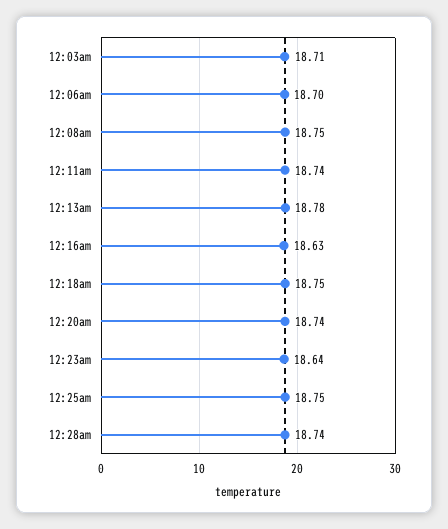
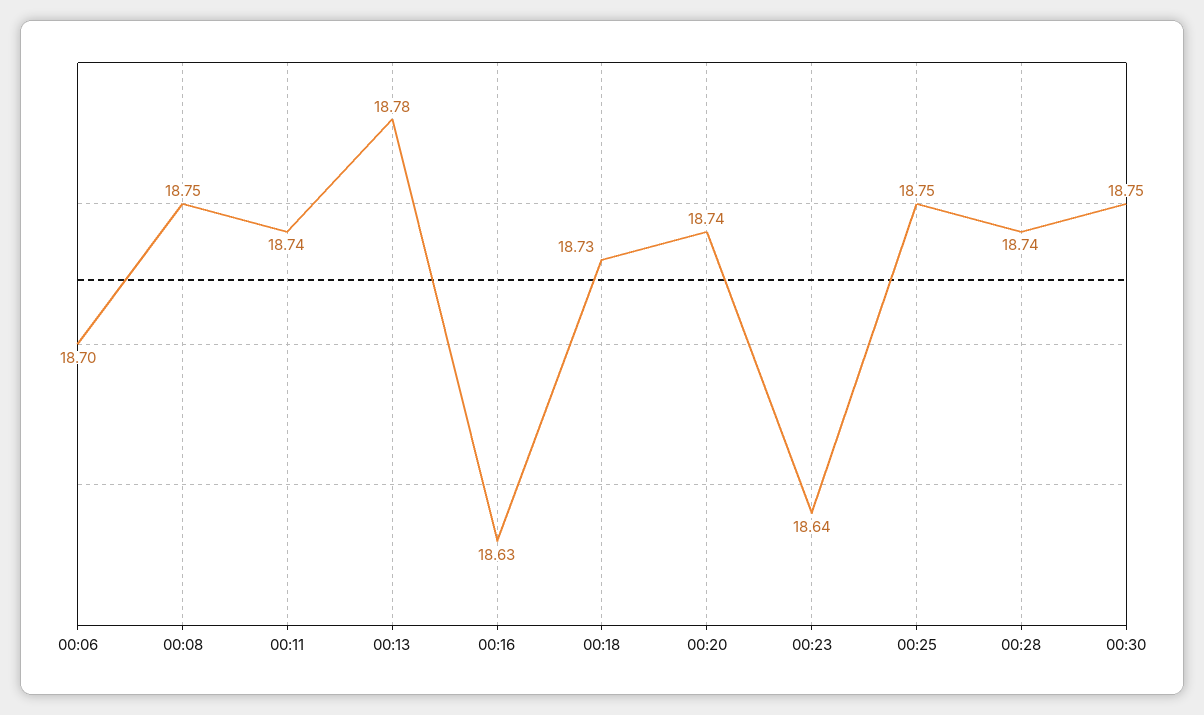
12:03am: 18.71 -> none
12:18am: 18.75 -> 18.73
00:30: none -> 18.75

